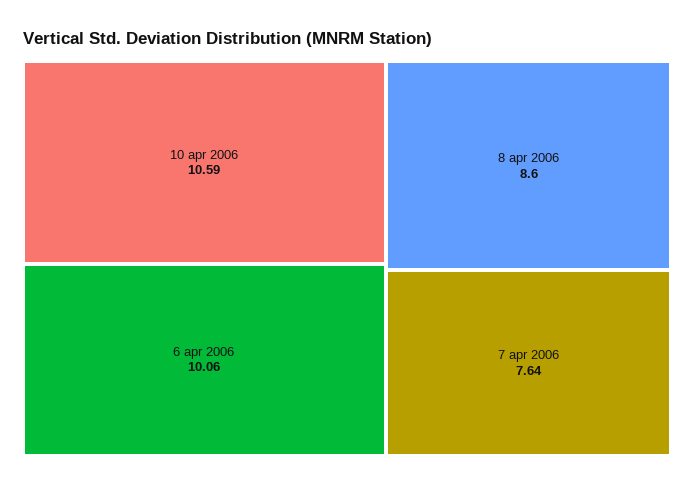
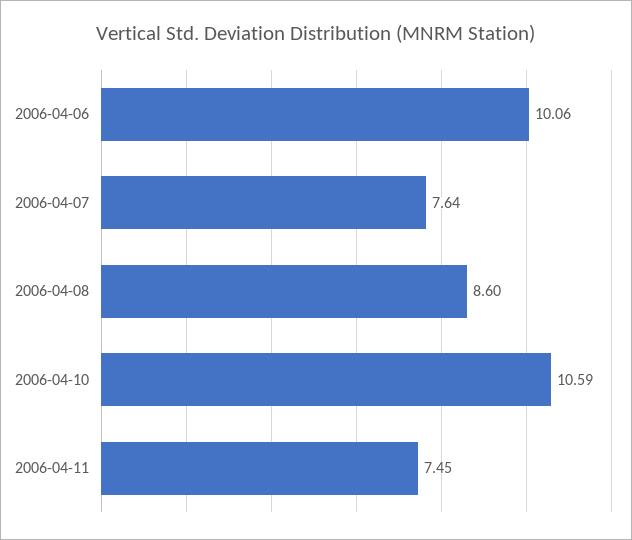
2006-04-11: none -> 7.45

